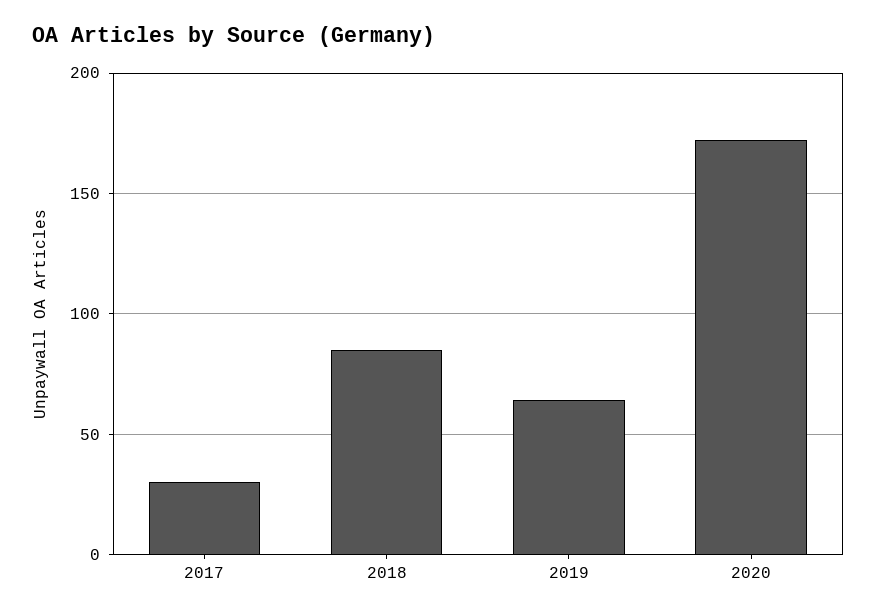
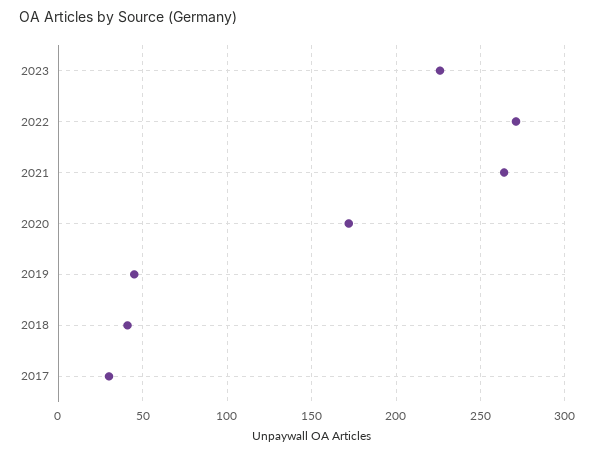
2018: 85 -> 40
2019: 65 -> 45
2023: none -> 225
2022: none -> 270
2021: none -> 265

